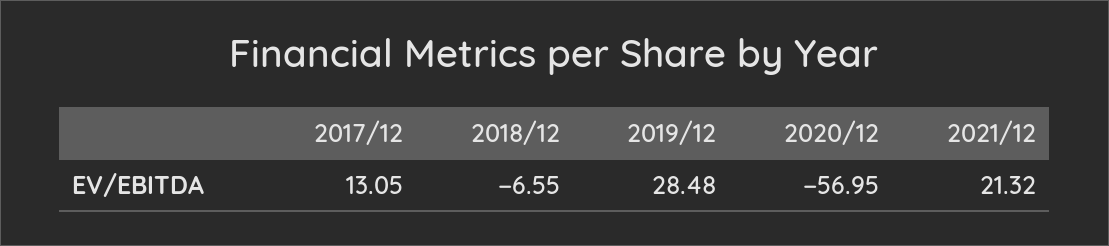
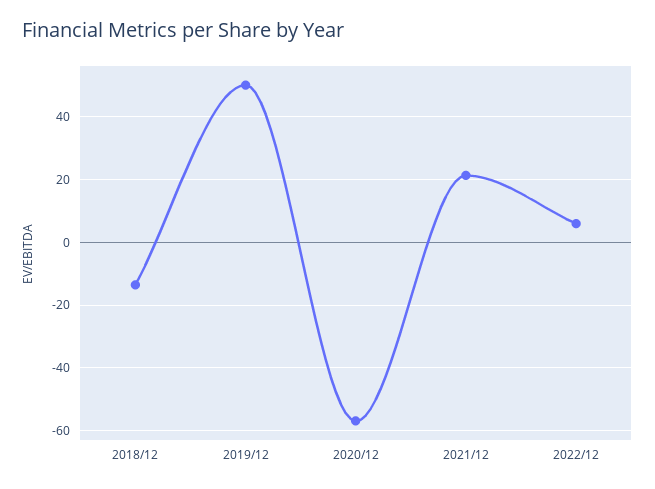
2017/12: 13.05 -> none
2018/12: -6.55 -> -14
2019/12: 28.48 -> 50
2022/12: none -> 6

